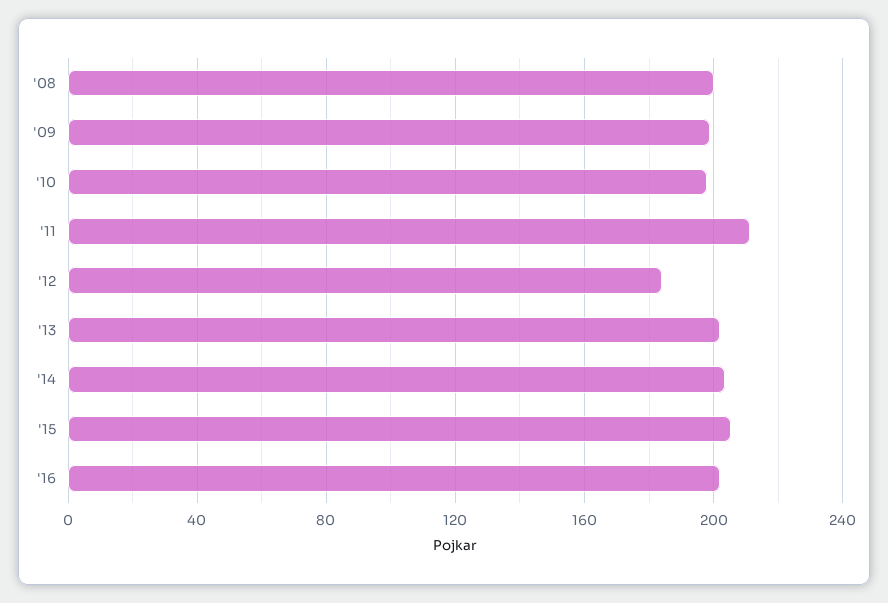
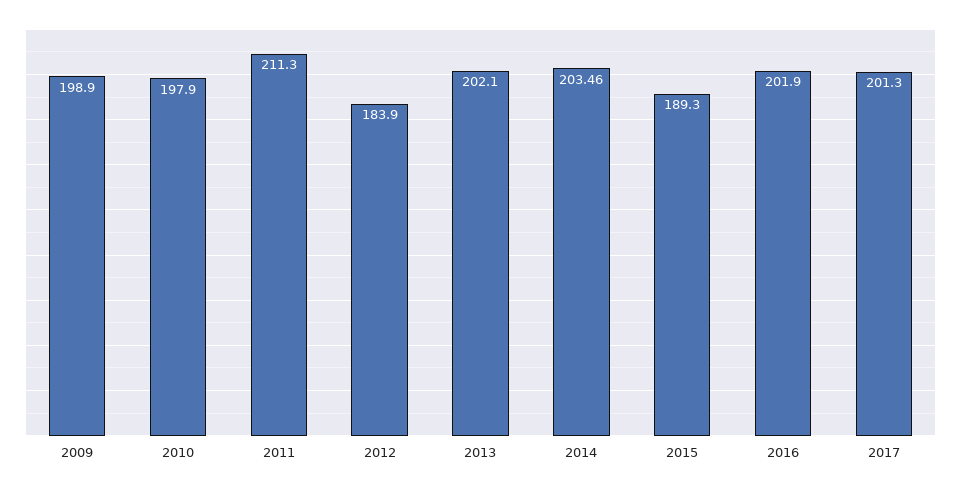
'08: 200 -> none
'15: 205 -> 189.3
2017: none -> 201.3

